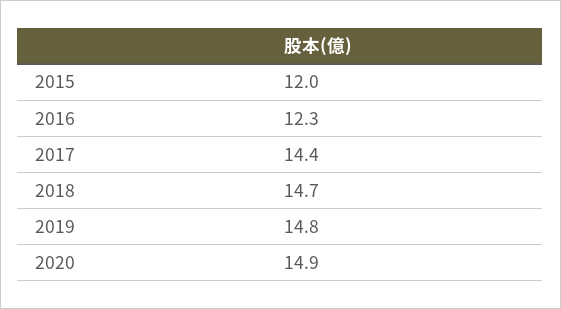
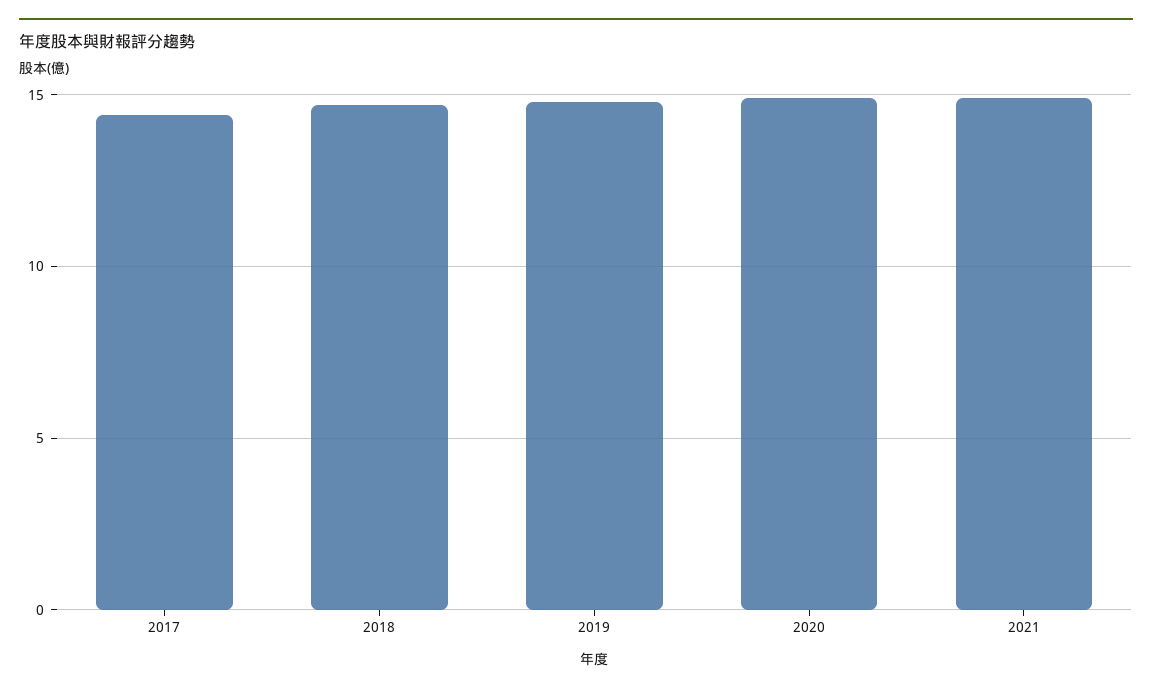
2015: 12 -> none
2016: 12.3 -> none
2021: none -> 15

